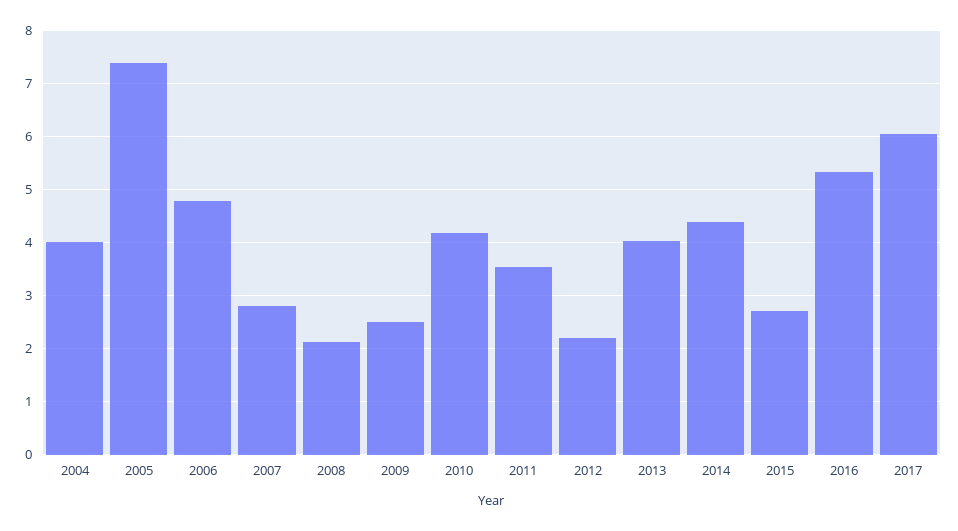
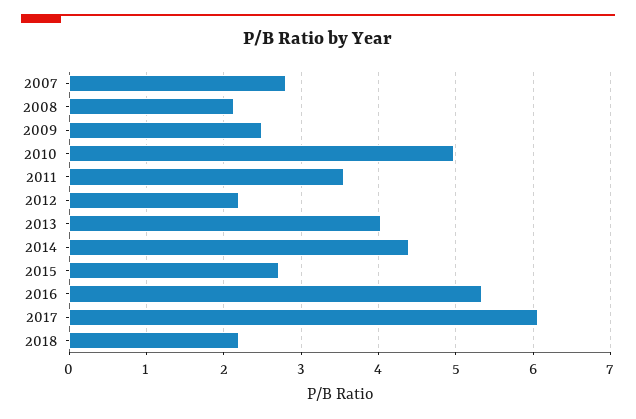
2004: 4 -> none
2005: 7.4 -> none
2006: 4.8 -> none
2010: 4.2 -> 5
2018: none -> 2.2

